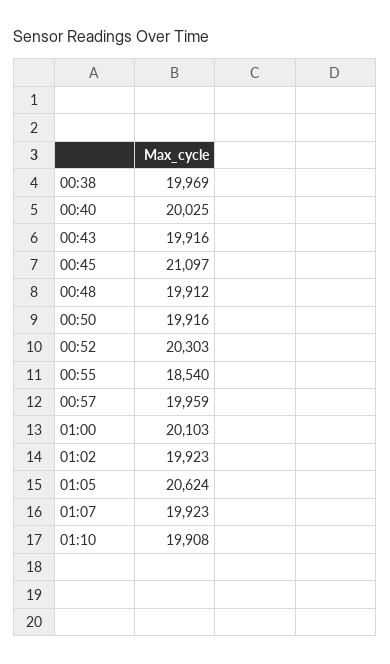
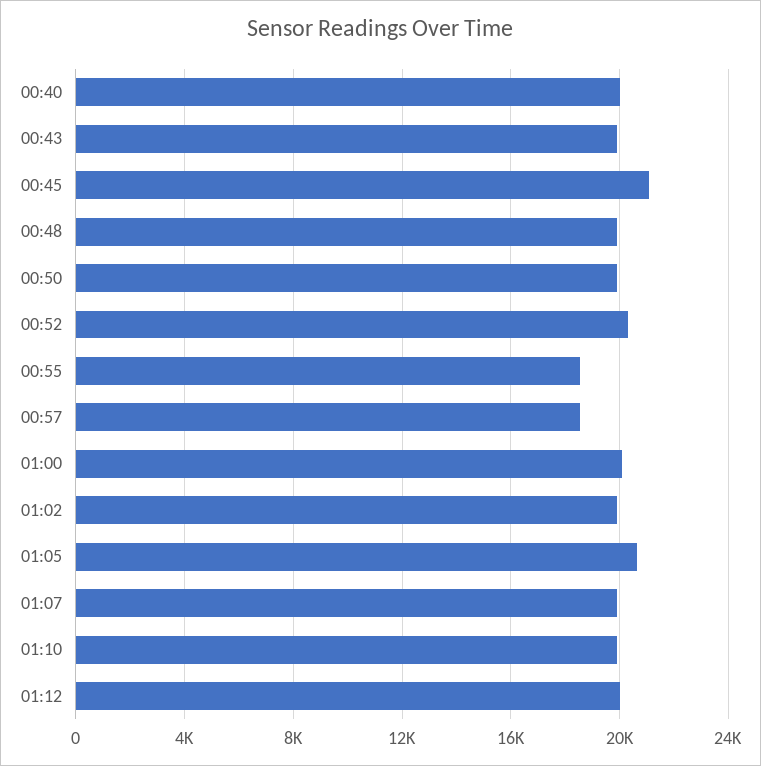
00:38: 19969 -> none
00:57: 19959 -> 18500
01:12: none -> 20000

